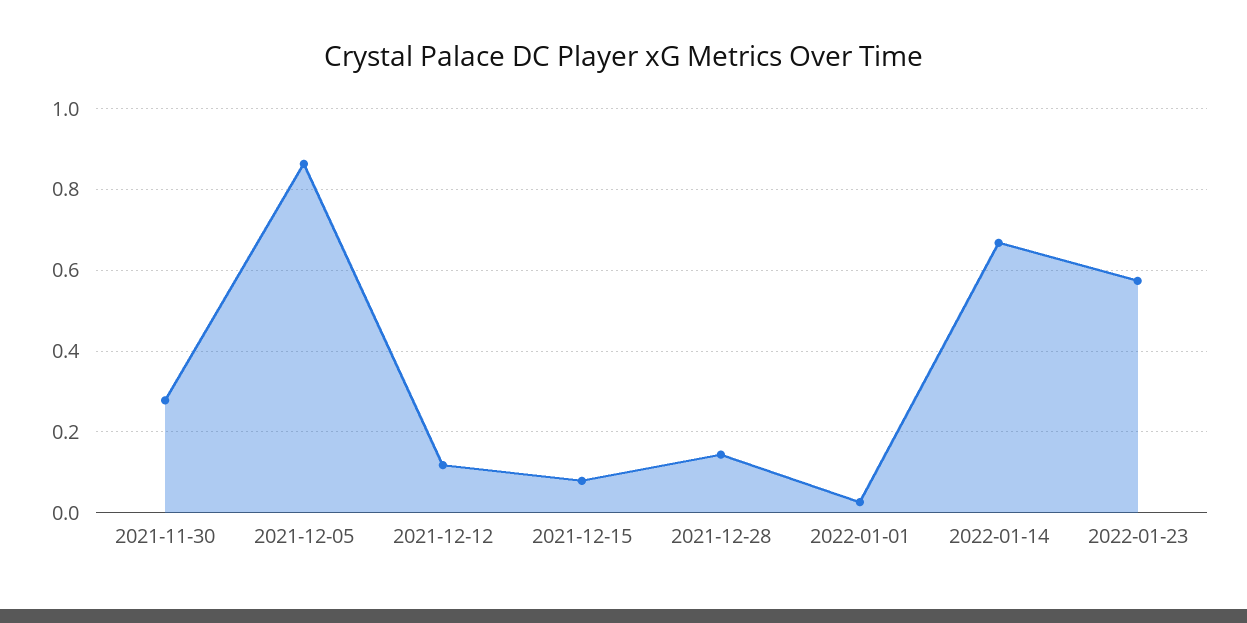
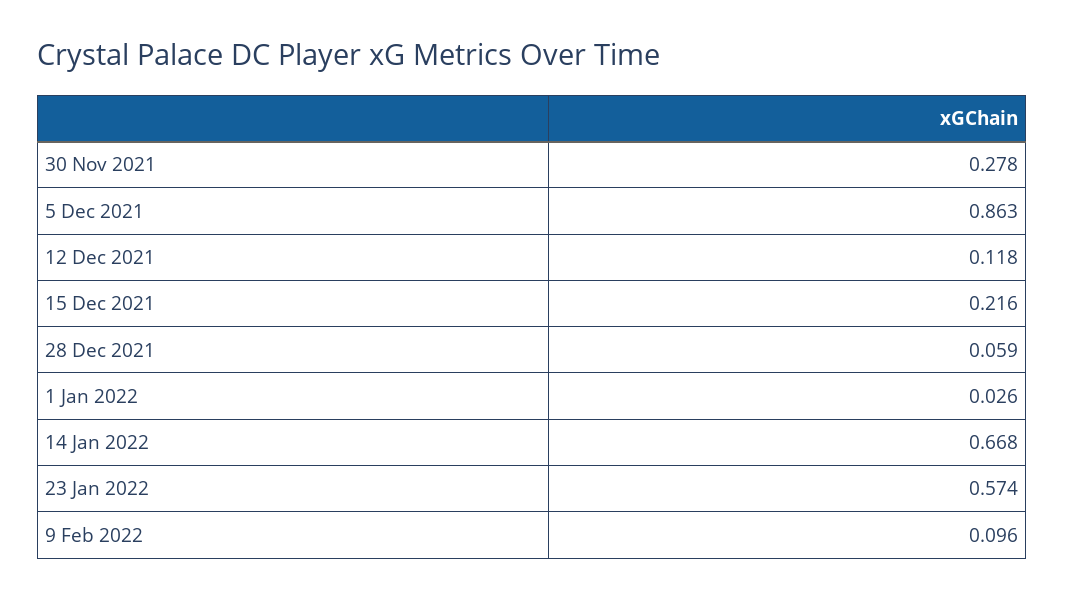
2021-12-15: 0.08 -> 0.216
2021-12-28: 0.14 -> 0.059
9 Feb 2022: none -> 0.096

